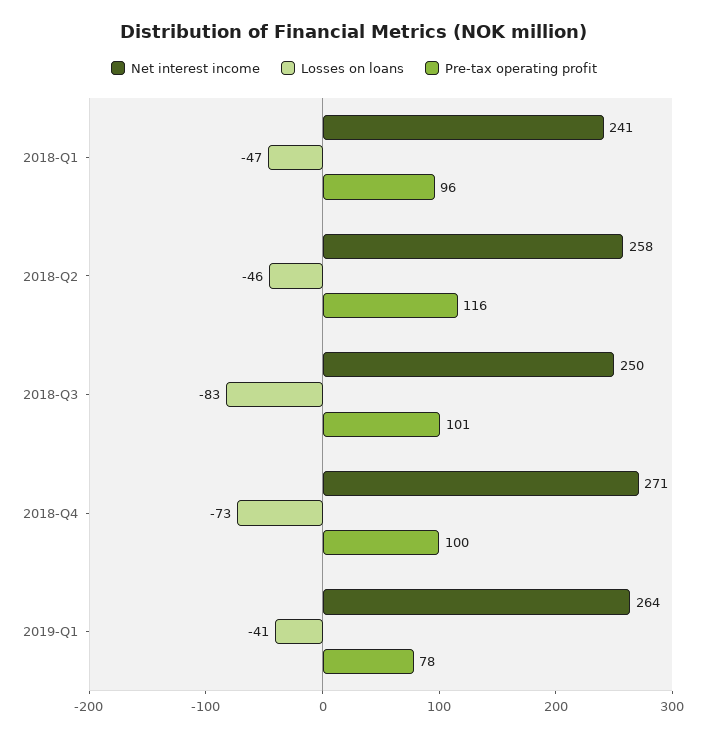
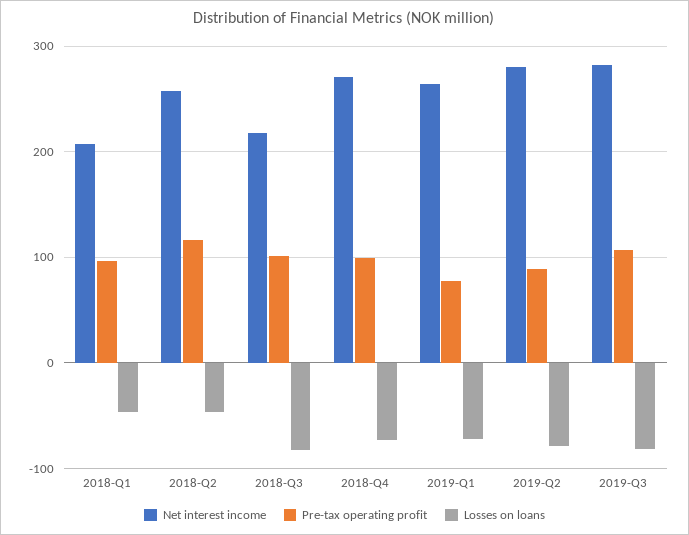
Net interest income, 2018-Q1: 241 -> 210
Net interest income, 2018-Q3: 250 -> 220
Losses on loans, 2019-Q1: -41 -> -70
Net interest income, 2019-Q2: none -> 280
Pre-tax operating profit, 2019-Q2: none -> 90
Losses on loans, 2019-Q2: none -> -80
Net interest income, 2019-Q3: none -> 280
Pre-tax operating profit, 2019-Q3: none -> 110
Losses on loans, 2019-Q3: none -> -80

